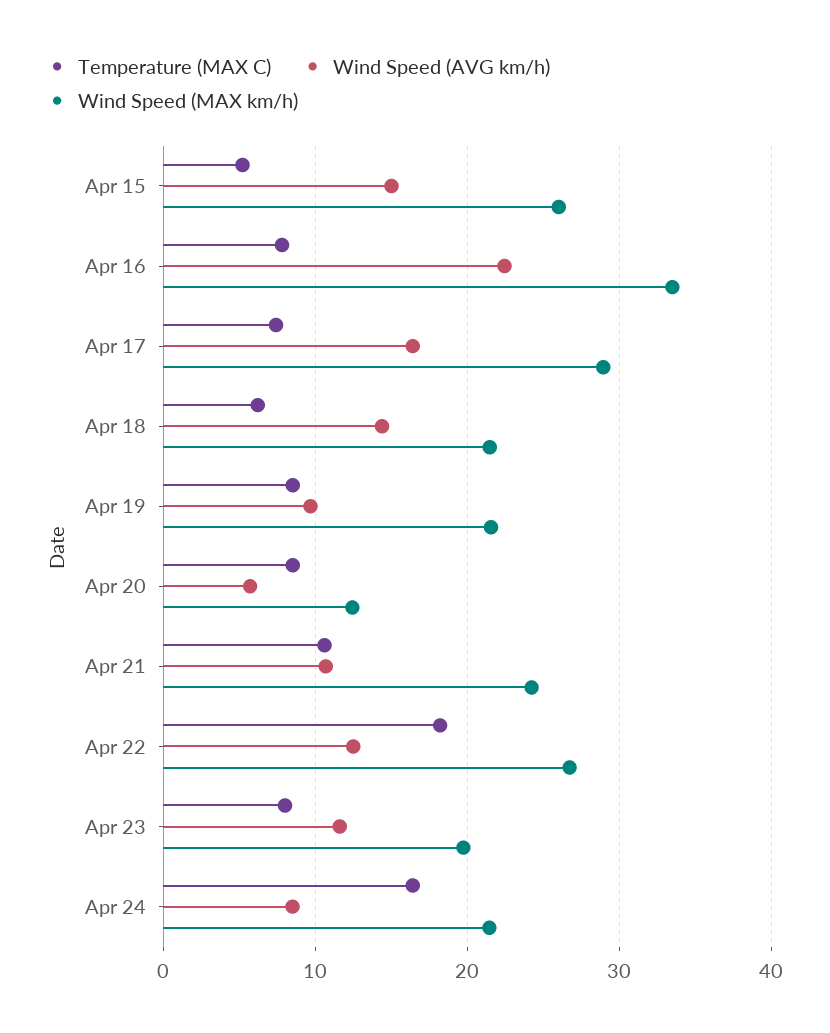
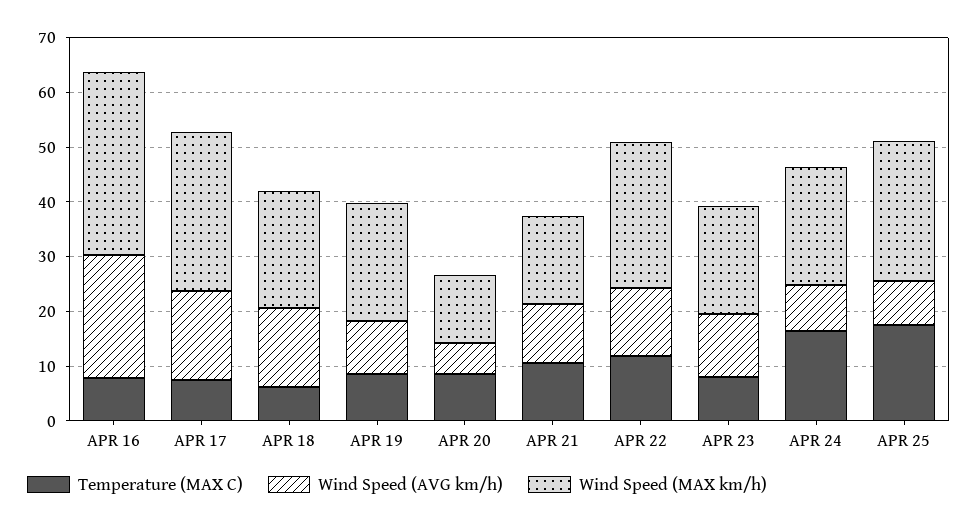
Temperature (MAX C), Apr 15: 5 -> none
Wind Speed (AVG km/h), Apr 15: 15 -> none
Wind Speed (MAX km/h), Apr 15: 26 -> none
Wind Speed (MAX km/h), Apr 21: 24 -> 16
Temperature (MAX C), Apr 22: 18 -> 12
Temperature (MAX C), APR 25: none -> 18
Wind Speed (AVG km/h), APR 25: none -> 8
Wind Speed (MAX km/h), APR 25: none -> 26

